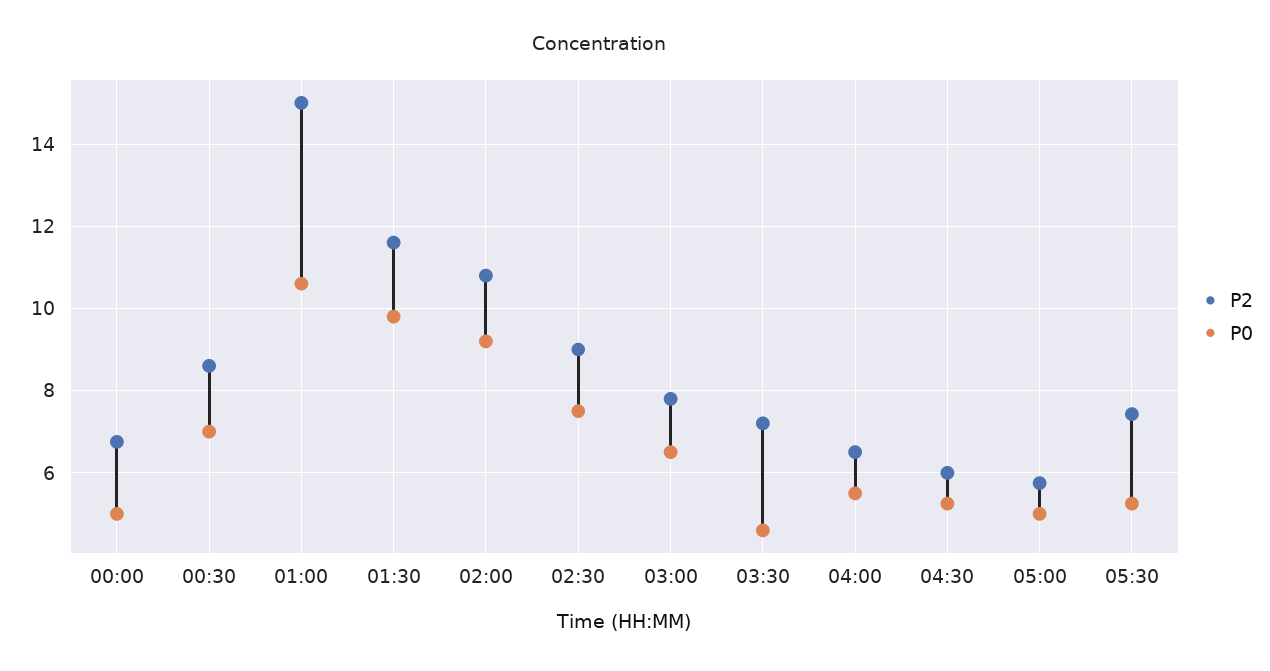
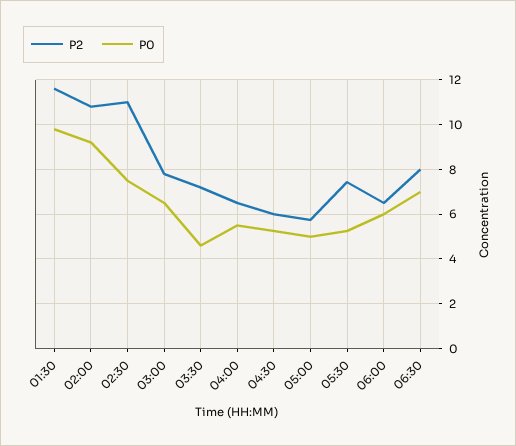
P2, 00:00: 6.8 -> none
P0, 00:00: 5 -> none
P2, 00:30: 8.6 -> none
P0, 00:30: 7 -> none
P2, 01:00: 15 -> none
P0, 01:00: 10.6 -> none
P2, 02:30: 9 -> 11
P2, 06:00: none -> 6.5
P0, 06:00: none -> 6
P2, 06:30: none -> 8
P0, 06:30: none -> 7

